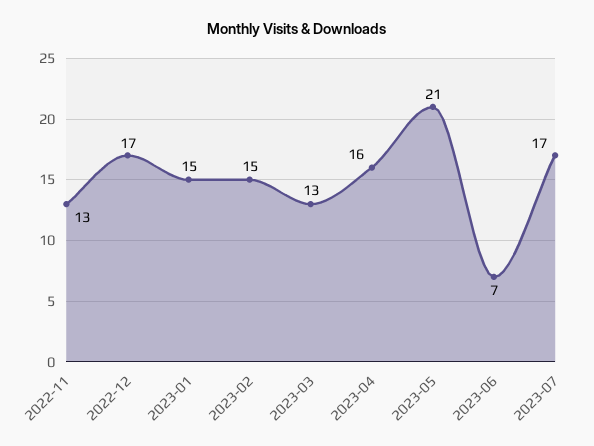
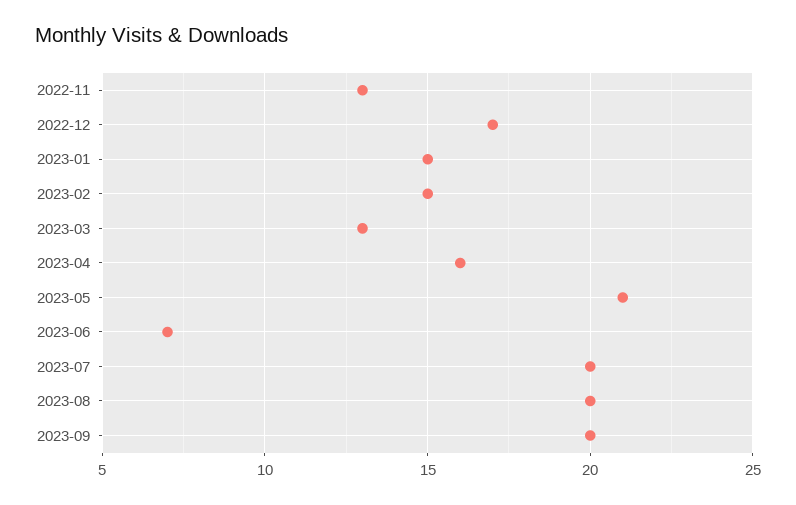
2023-07: 17 -> 20
2023-08: none -> 20
2023-09: none -> 20

